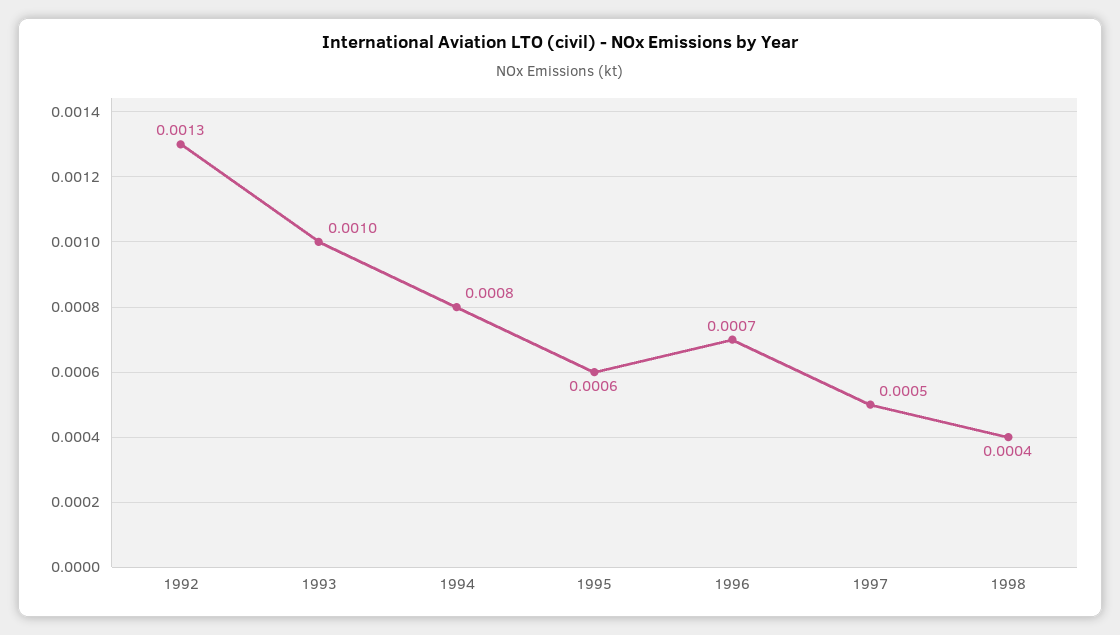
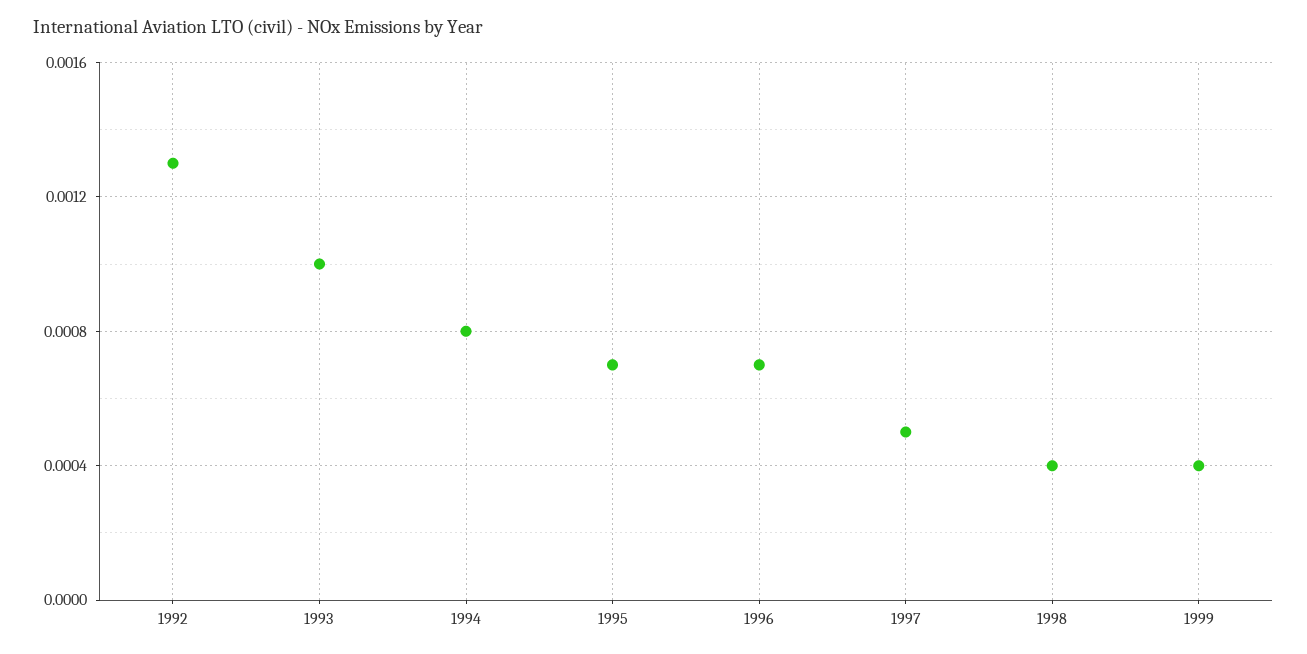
1995: 0.0006 -> 0.0007
1999: none -> 0.0004

